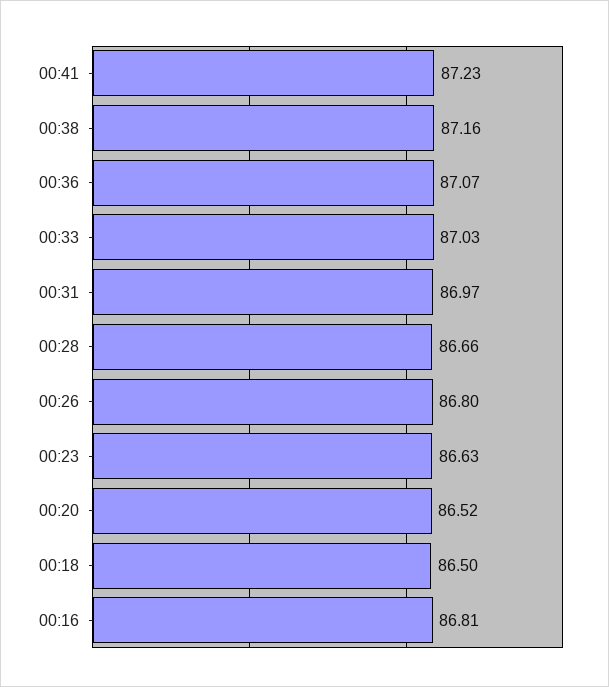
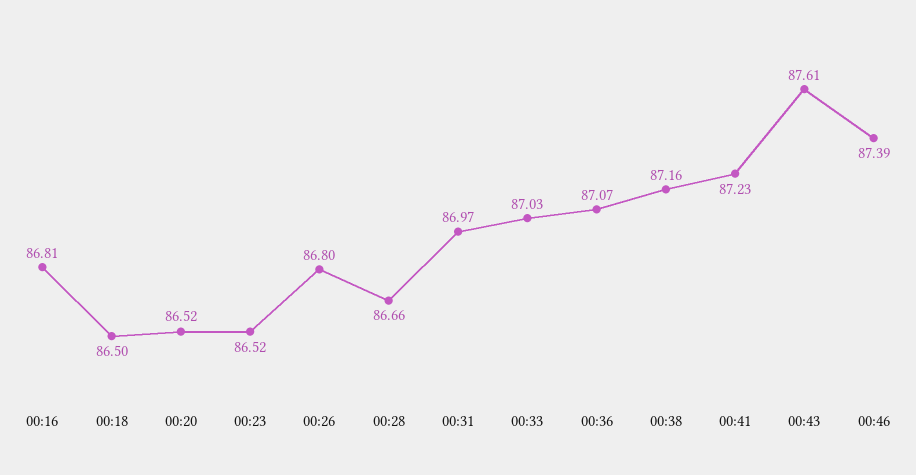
00:23: 86.63 -> 86.52
00:43: none -> 87.61
00:46: none -> 87.39

